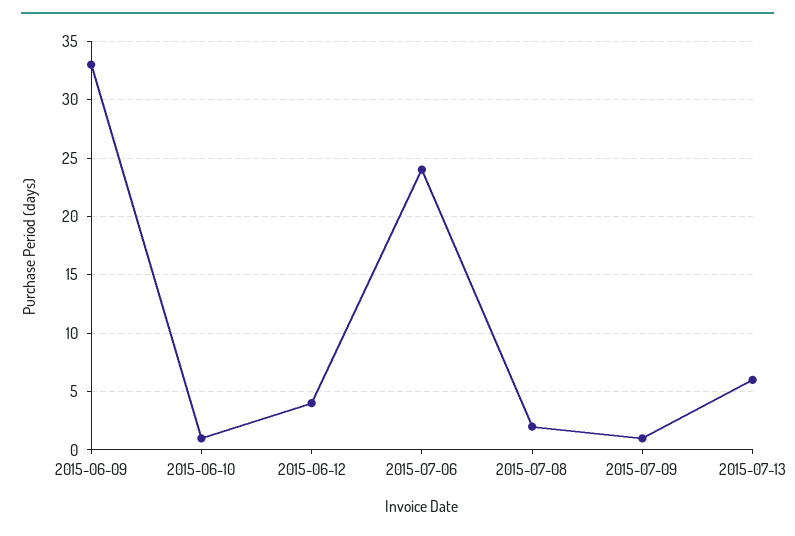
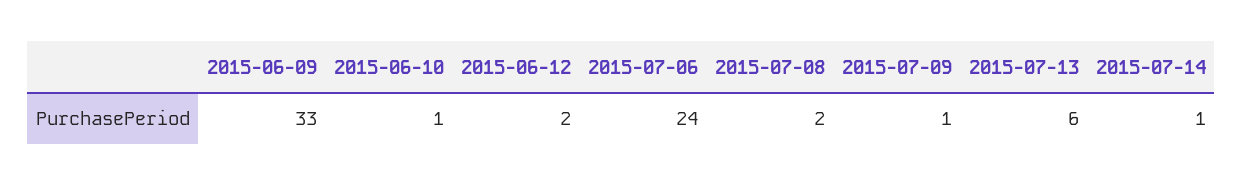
2015-06-12: 4 -> 2
2015-07-14: none -> 1

